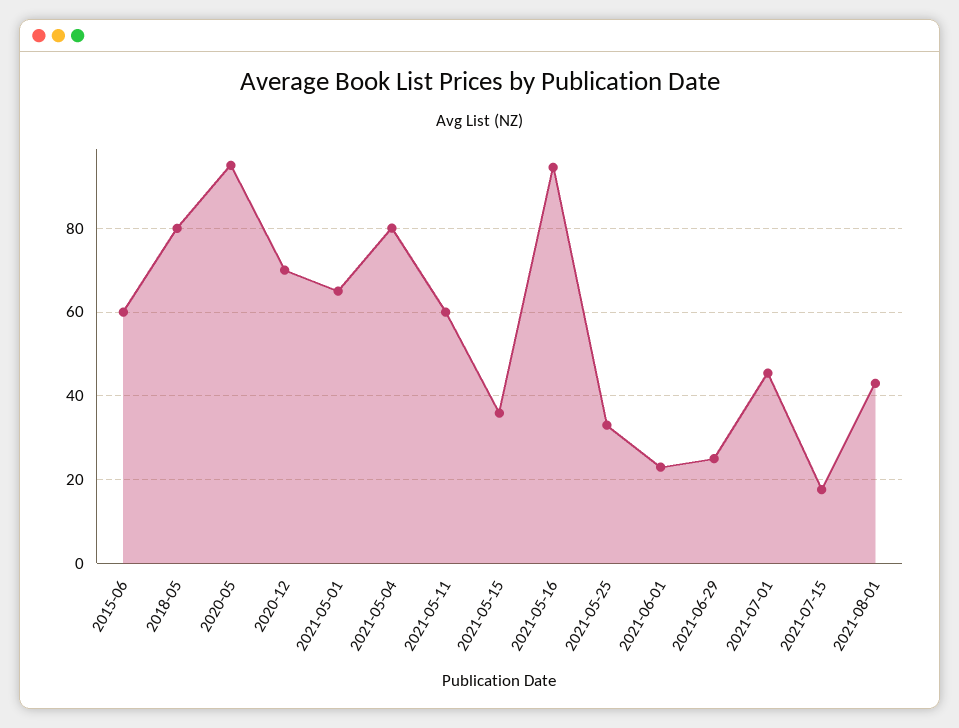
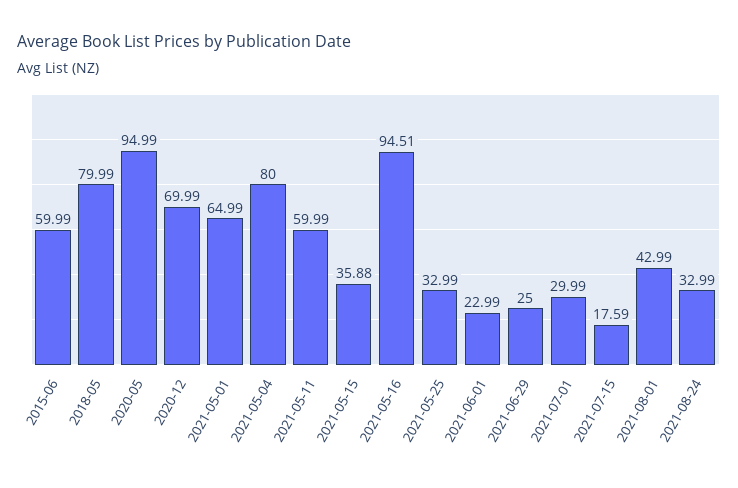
2021-07-01: 46 -> 29.99
2021-08-24: none -> 32.99

